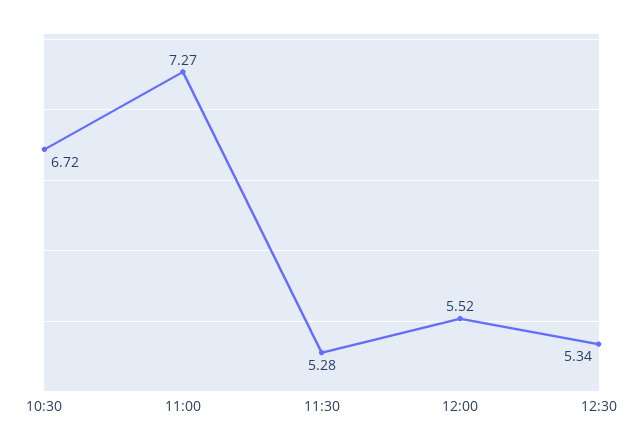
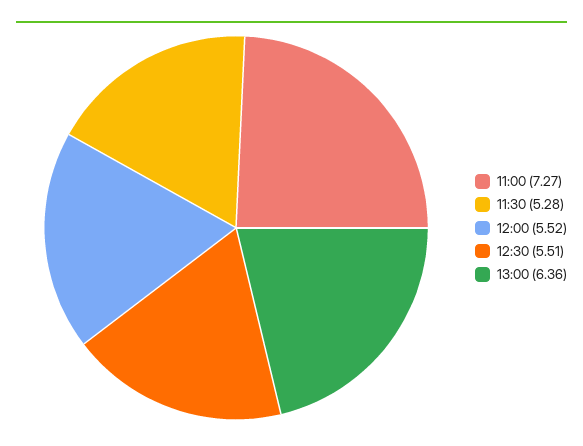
10:30: 6.72 -> none
12:30: 5.34 -> 5.51
13:00: none -> 6.36

